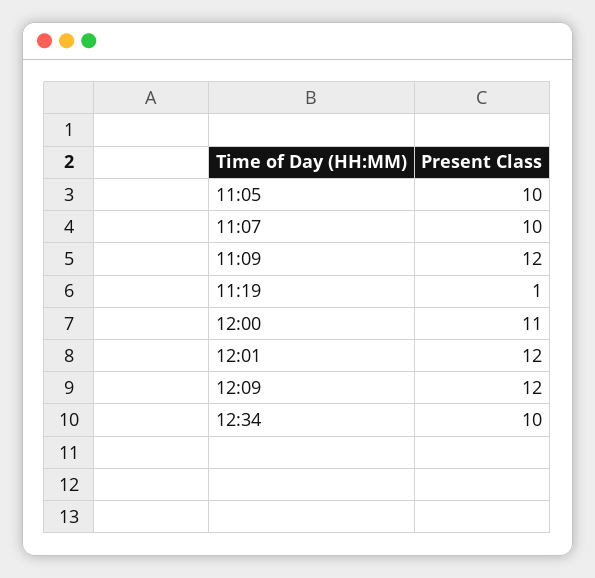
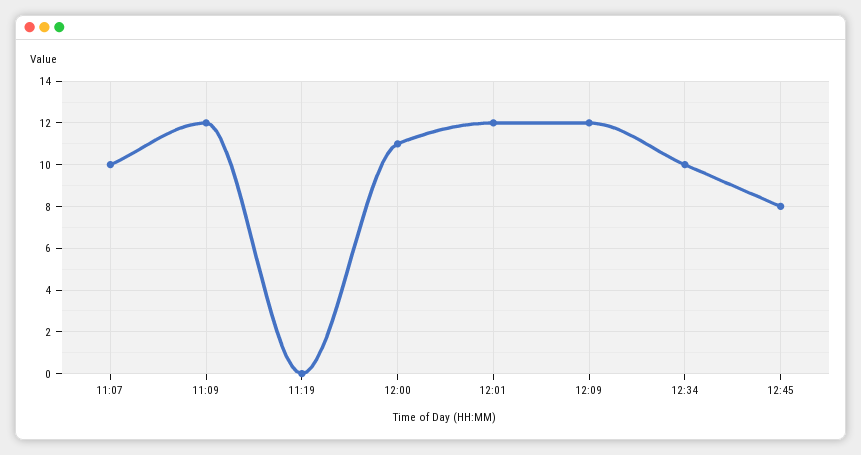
11:05: 10 -> none
11:19: 1 -> 0
12:45: none -> 8

